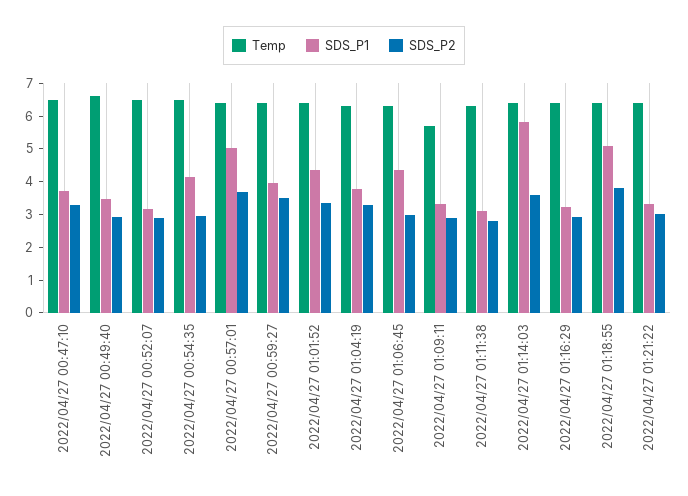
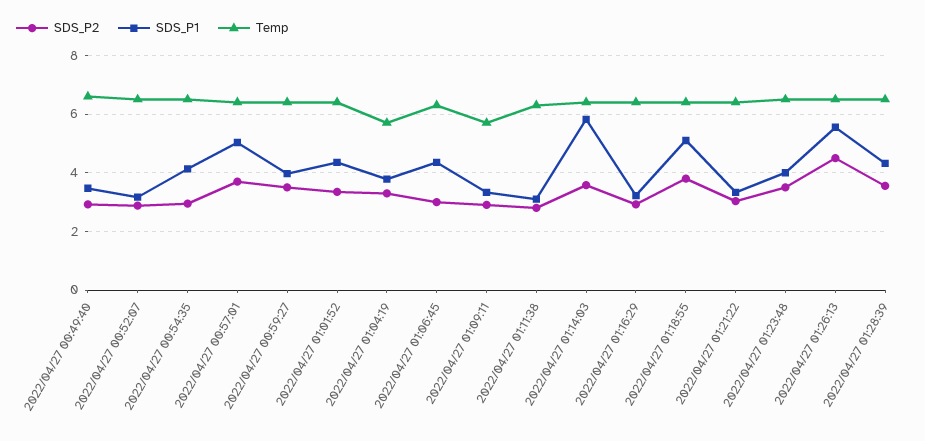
Temp, 2022/04/27 00:47:10: 6.5 -> none
SDS_P1, 2022/04/27 00:47:10: 3.75 -> none
SDS_P2, 2022/04/27 00:47:10: 3.25 -> none
Temp, 2022/04/27 01:04:19: 6.25 -> 5.75
SDS_P2, 2022/04/27 01:23:48: none -> 3.5
SDS_P1, 2022/04/27 01:23:48: none -> 4
Temp, 2022/04/27 01:23:48: none -> 6.5
SDS_P2, 2022/04/27 01:26:13: none -> 4.5
SDS_P1, 2022/04/27 01:26:13: none -> 5.5
Temp, 2022/04/27 01:26:13: none -> 6.5
SDS_P2, 2022/04/27 01:28:39: none -> 3.5
SDS_P1, 2022/04/27 01:28:39: none -> 4.25
Temp, 2022/04/27 01:28:39: none -> 6.5

